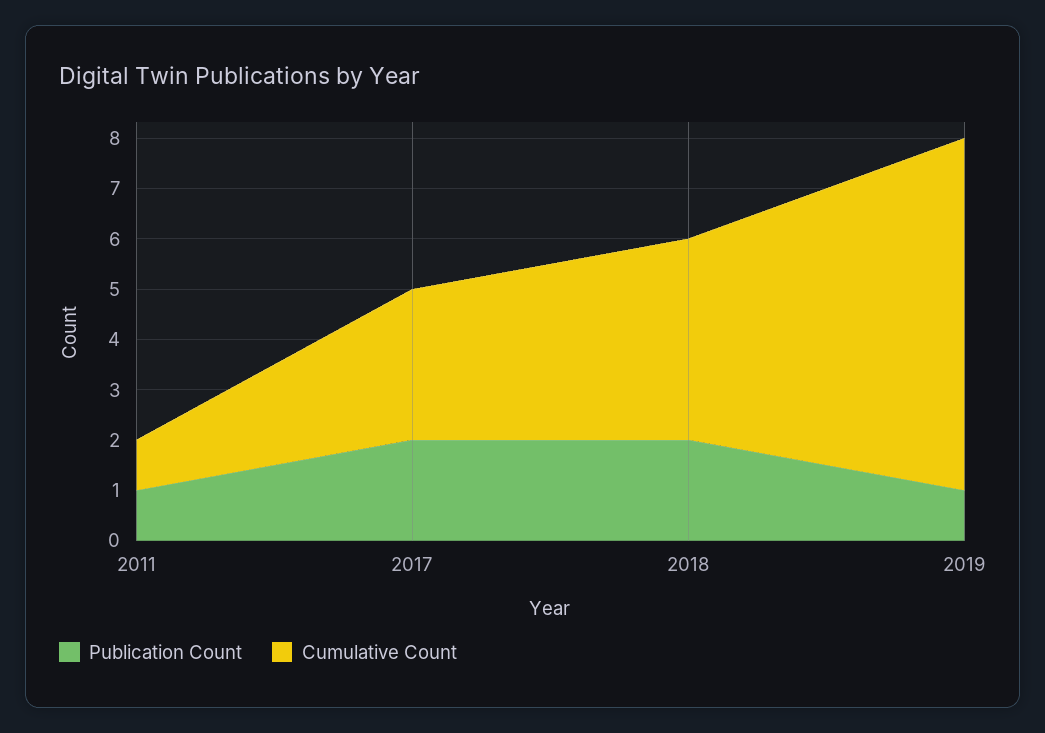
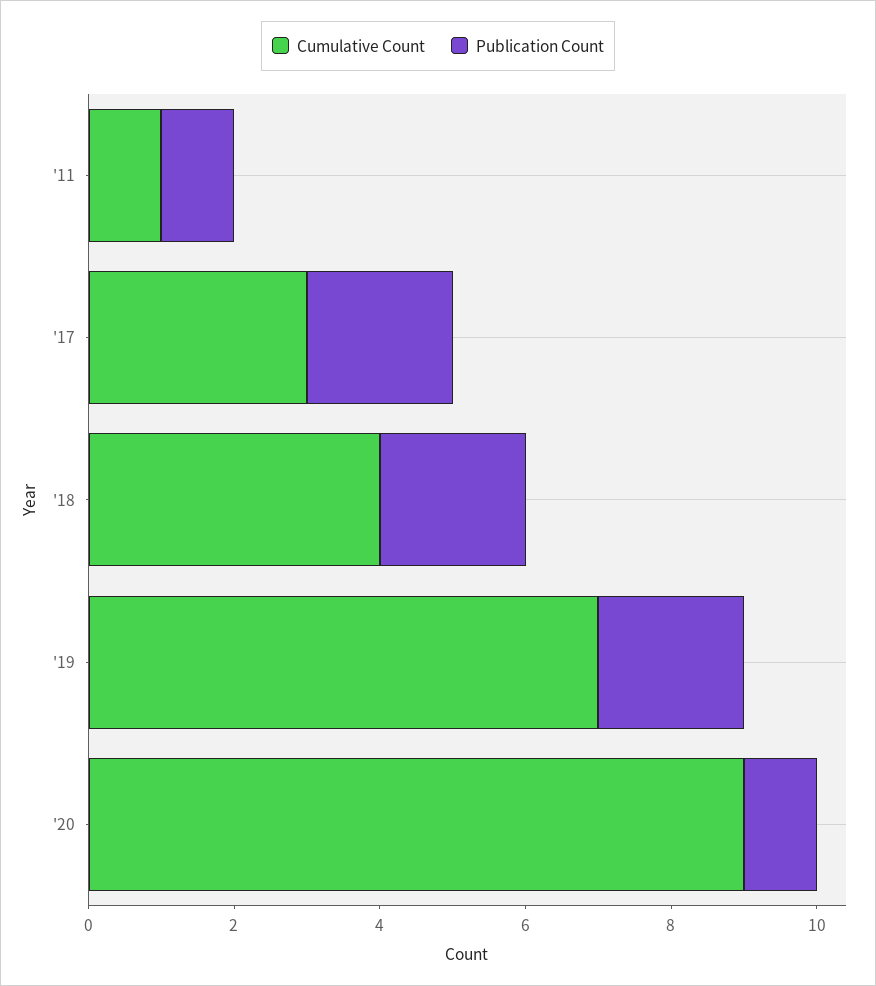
Publication Count, 2019: 1 -> 2
Cumulative Count, '20: none -> 9
Publication Count, '20: none -> 1

